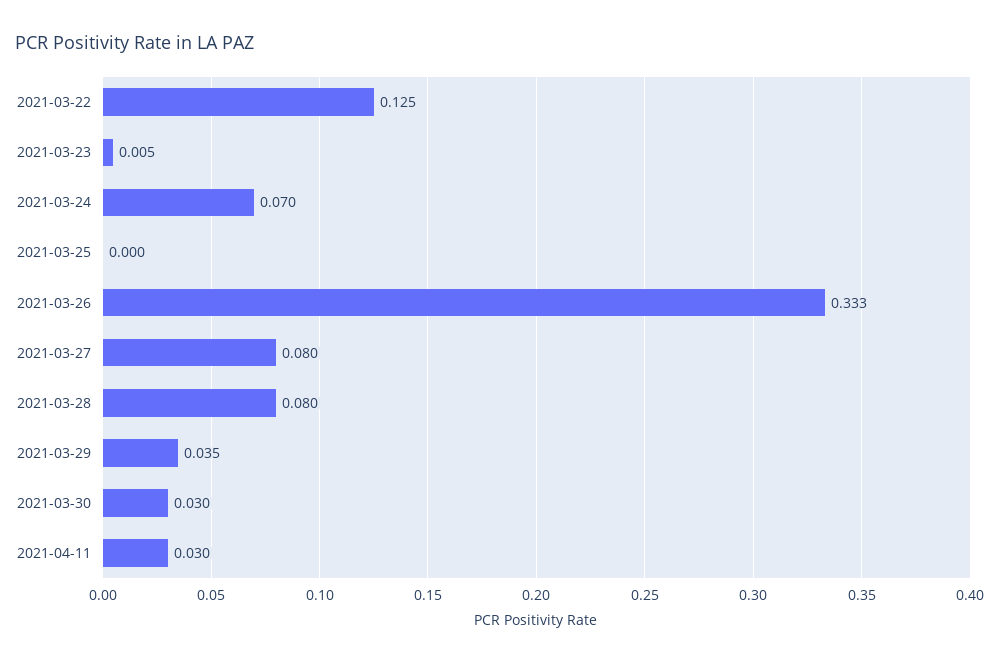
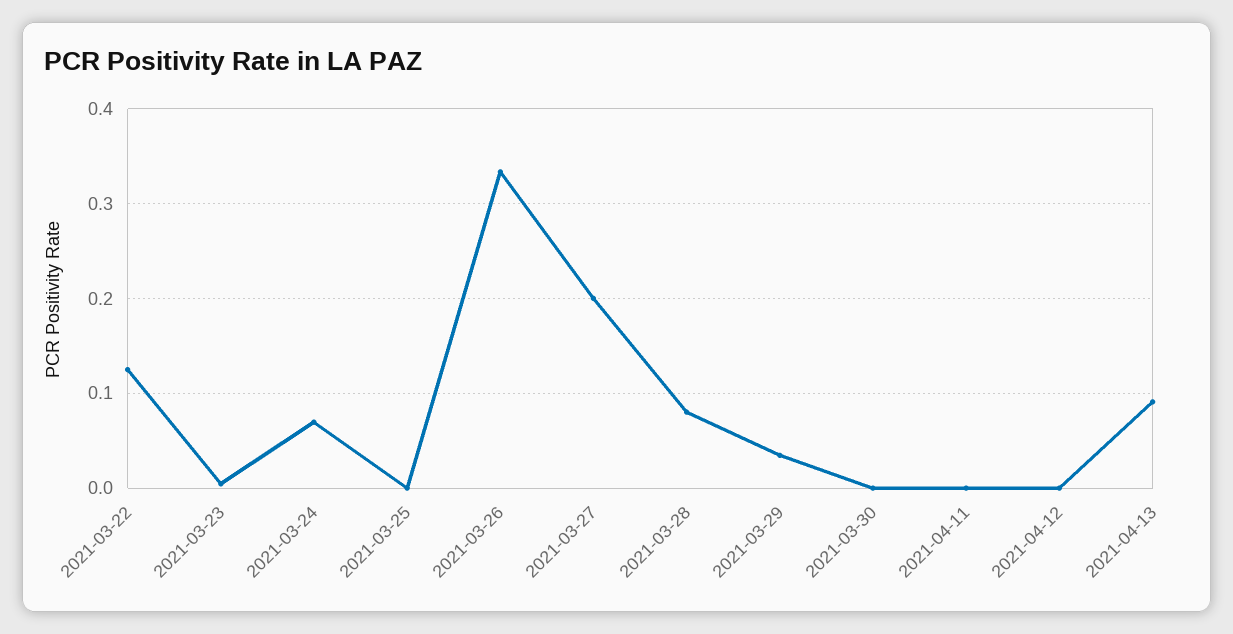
2021-03-27: 0.08 -> 0.2
2021-03-30: 0.03 -> 0
2021-04-11: 0.03 -> 0
2021-04-12: none -> 0
2021-04-13: none -> 0.09

